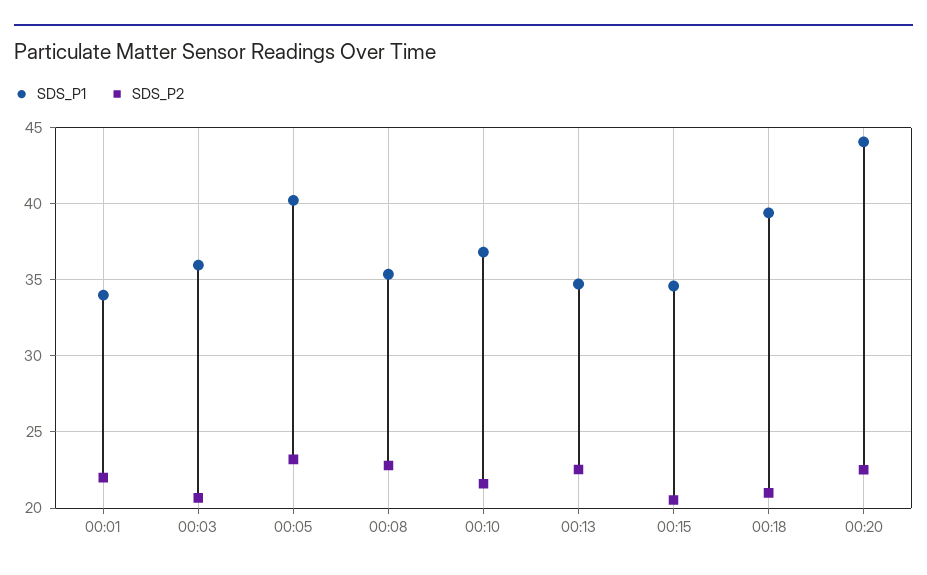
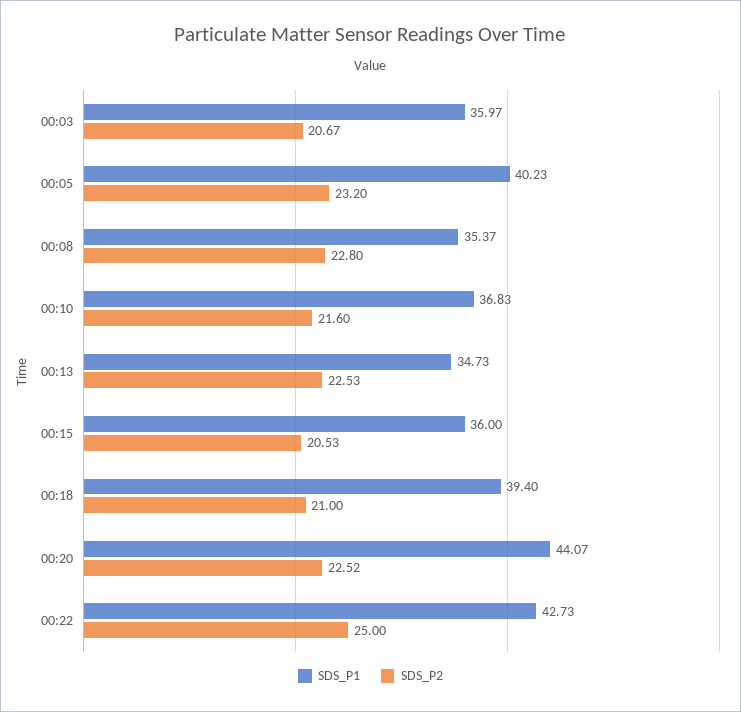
SDS_P1, 00:01: 34 -> none
SDS_P2, 00:01: 22 -> none
SDS_P1, 00:15: 34.5 -> 36
SDS_P1, 00:22: none -> 42.73
SDS_P2, 00:22: none -> 25

